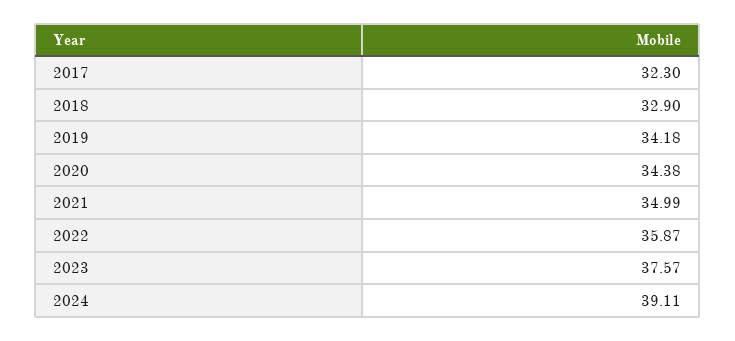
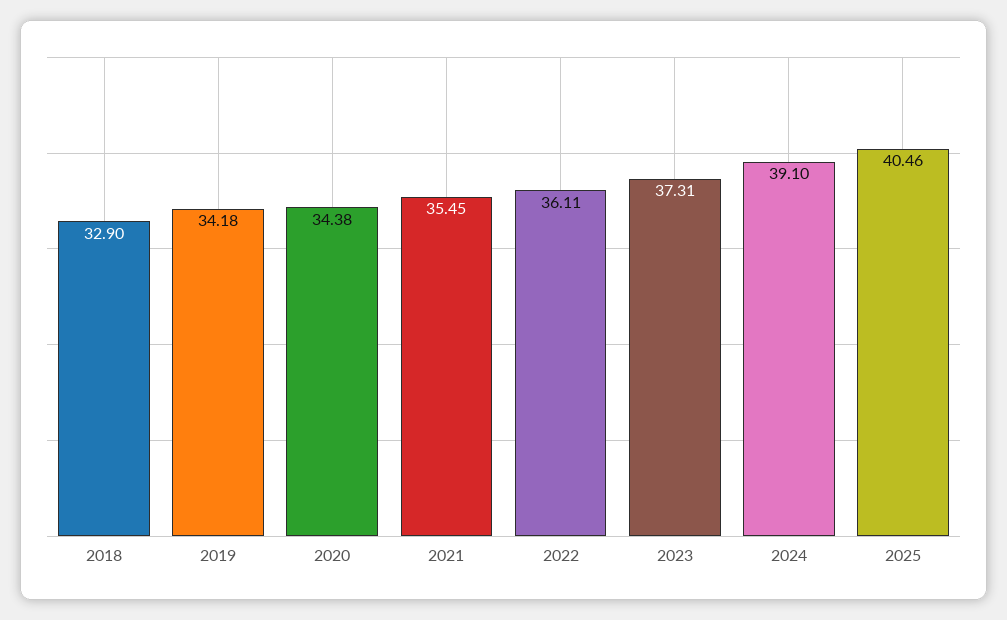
2017: 32.3 -> none
2021: 34.99 -> 35.45
2022: 35.87 -> 36.11
2023: 37.57 -> 37.31
2024: 39.11 -> 39.1
2025: none -> 40.46

